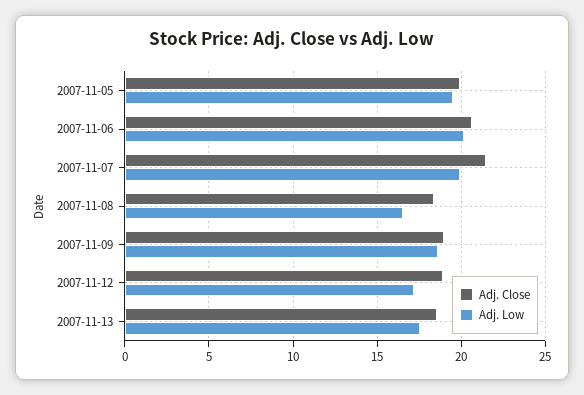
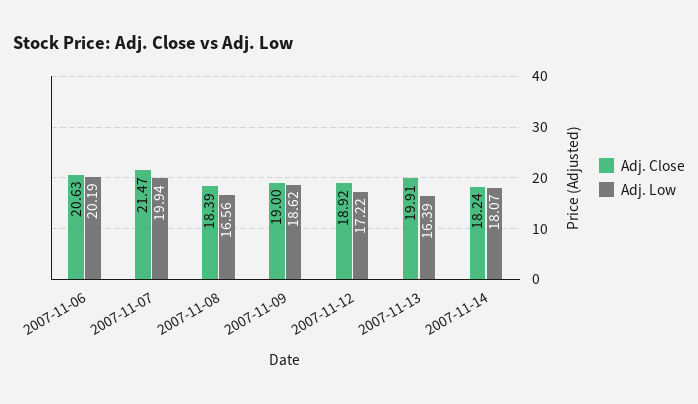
Adj. Close, 2007-11-05: 20 -> none
Adj. Low, 2007-11-05: 19.5 -> none
Adj. Close, 2007-11-13: 18.5 -> 19.91
Adj. Low, 2007-11-13: 17.5 -> 16.39
Adj. Close, 2007-11-14: none -> 18.24
Adj. Low, 2007-11-14: none -> 18.07

